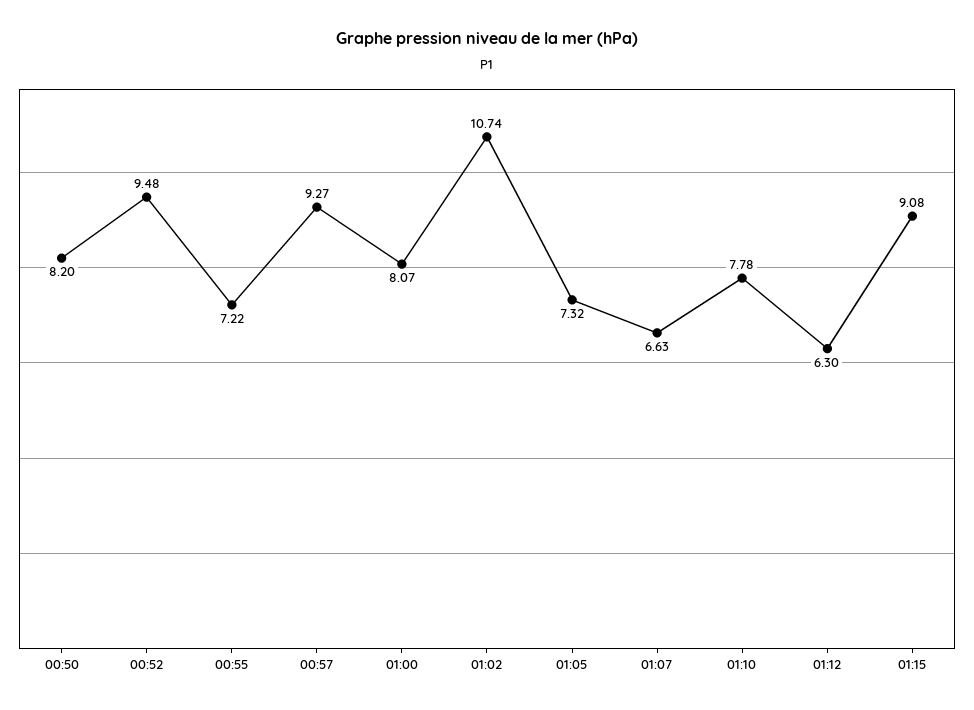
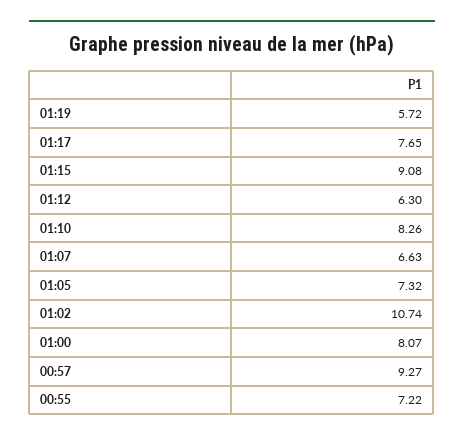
00:50: 8.2 -> none
00:52: 9.48 -> none
01:10: 7.78 -> 8.26
01:19: none -> 5.72
01:17: none -> 7.65

